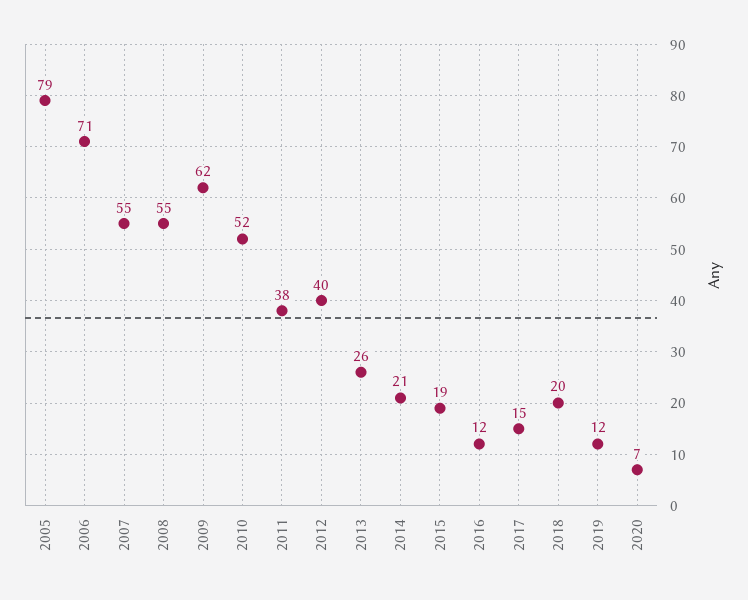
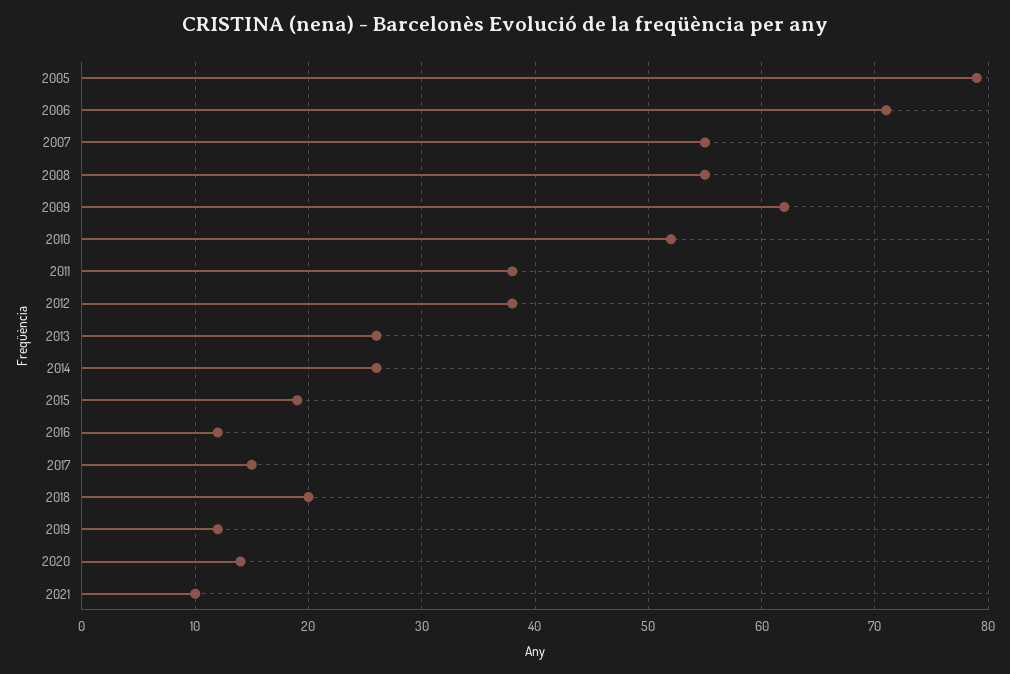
2012: 40 -> 38
2014: 21 -> 26
2020: 7 -> 14
2021: none -> 10

